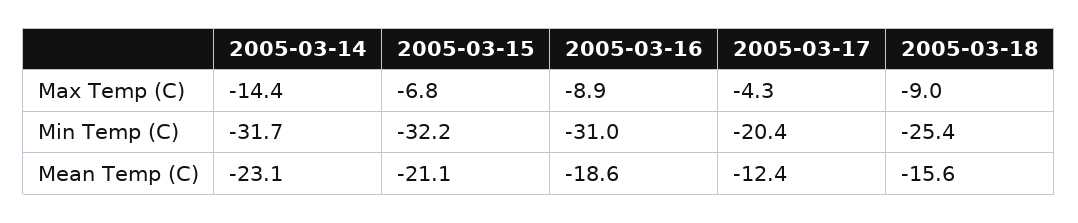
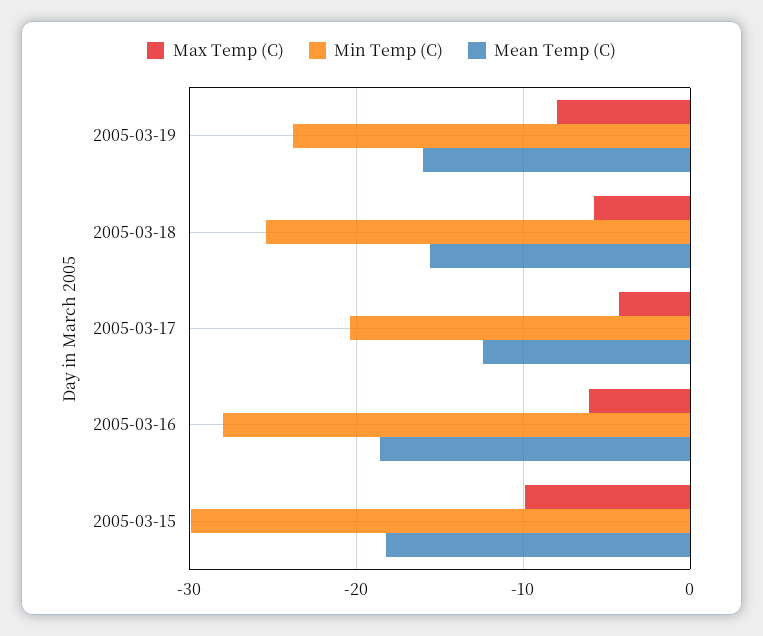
Max Temp (C), 2005-03-14: -14.4 -> none
Max Temp (C), 2005-03-15: -6.8 -> -10
Max Temp (C), 2005-03-16: -8.9 -> -6
Max Temp (C), 2005-03-18: -9 -> -6
Min Temp (C), 2005-03-14: -31.7 -> none
Min Temp (C), 2005-03-15: -32.2 -> -30
Min Temp (C), 2005-03-16: -31 -> -28
Mean Temp (C), 2005-03-14: -23.1 -> none
Mean Temp (C), 2005-03-15: -21.1 -> -18
Max Temp (C), 2005-03-19: none -> -8
Min Temp (C), 2005-03-19: none -> -24
Mean Temp (C), 2005-03-19: none -> -16

